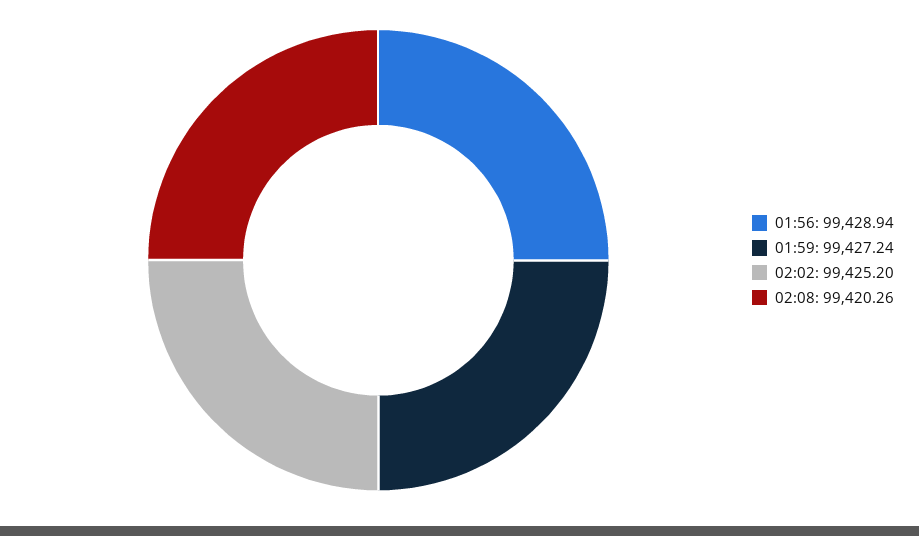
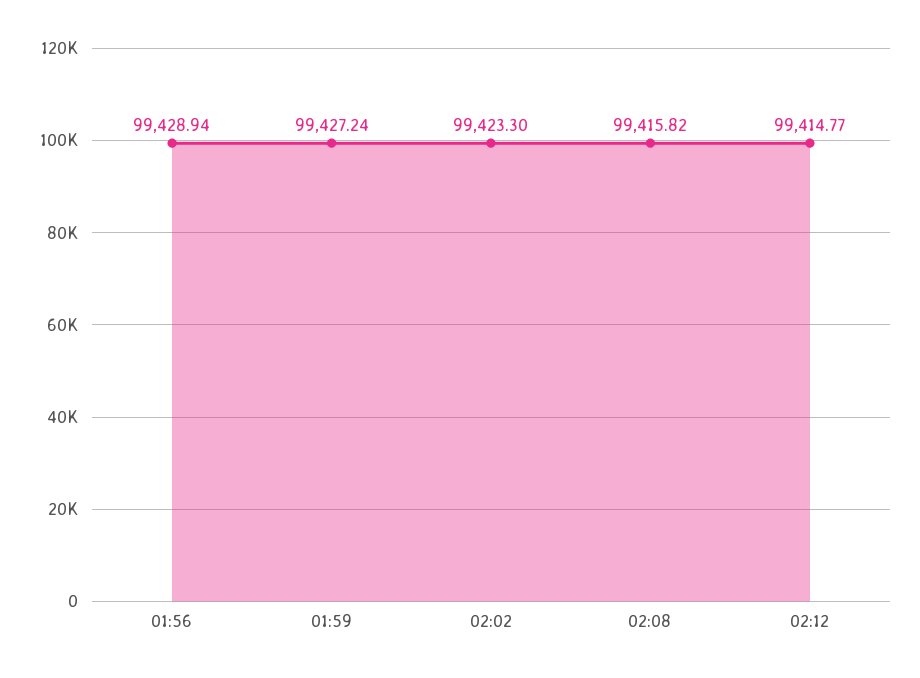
02:02: 99425.2 -> 99423.3
02:08: 99420.26 -> 99415.82
02:12: none -> 99414.77

